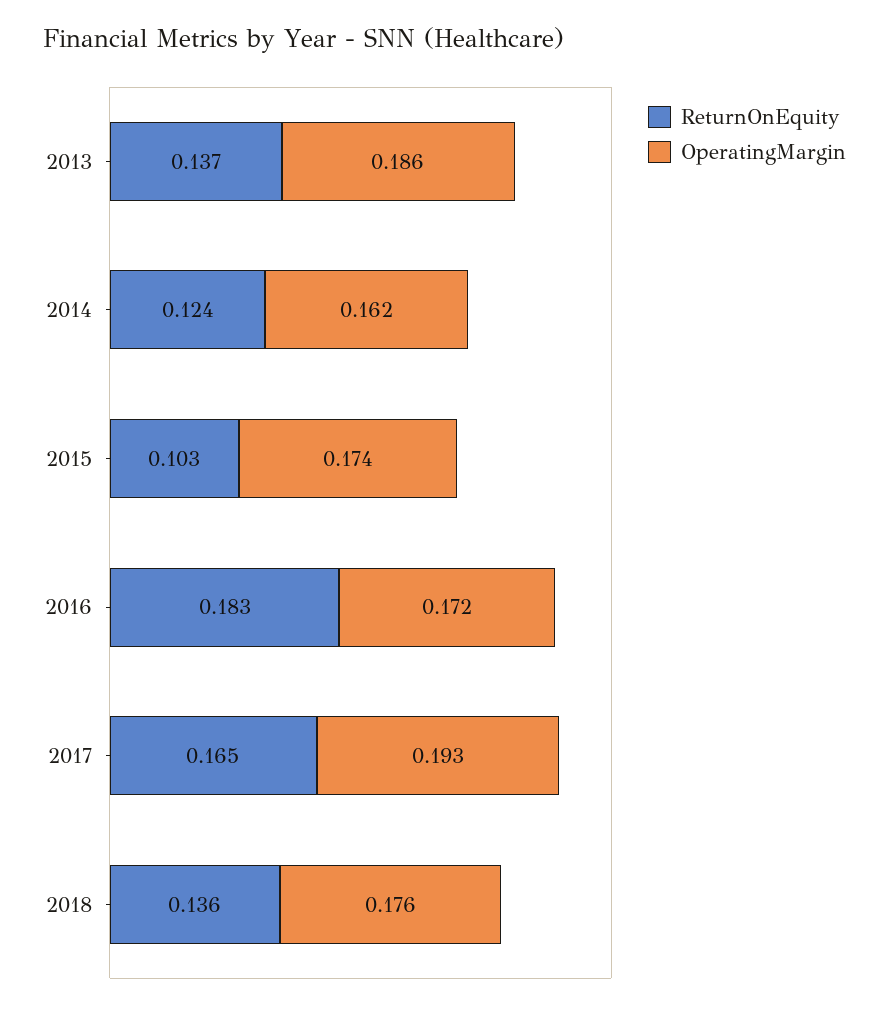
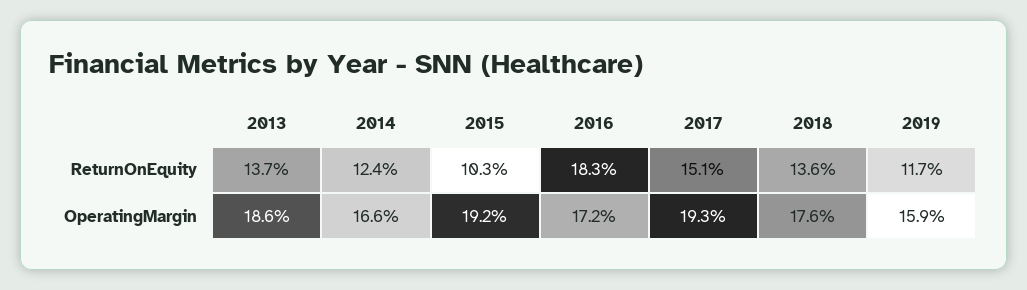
OperatingMargin, 2014: 0.162 -> 0.166
OperatingMargin, 2015: 0.174 -> 0.192
ReturnOnEquity, 2017: 0.165 -> 0.151
ReturnOnEquity, 2019: none -> 0.117
OperatingMargin, 2019: none -> 0.159

